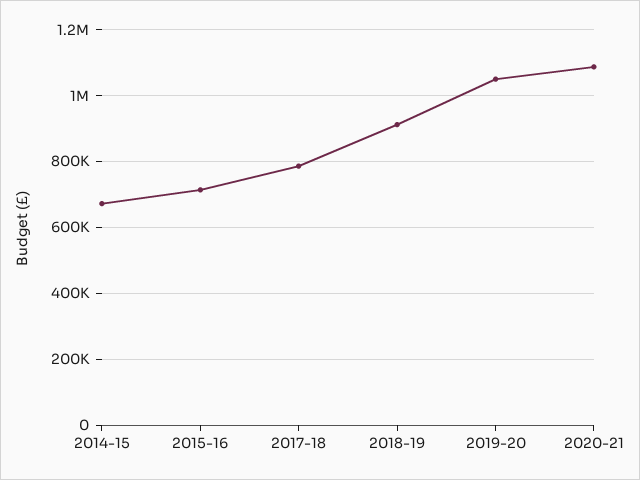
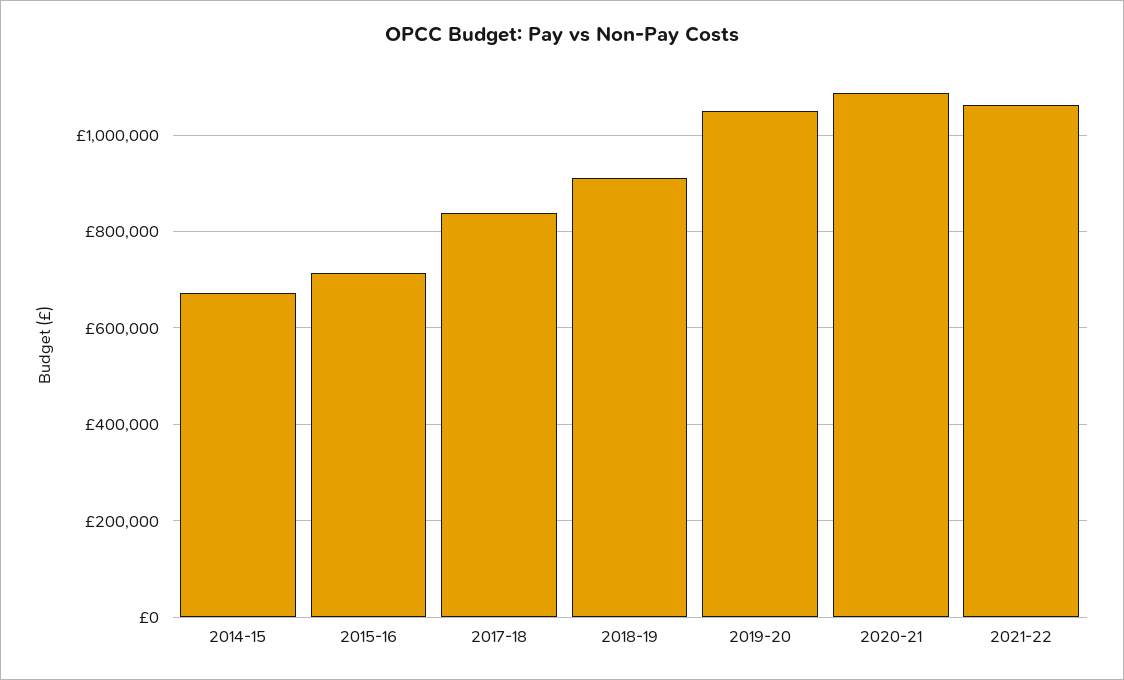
2017-18: 780000 -> 840000
2021-22: none -> 1060000

